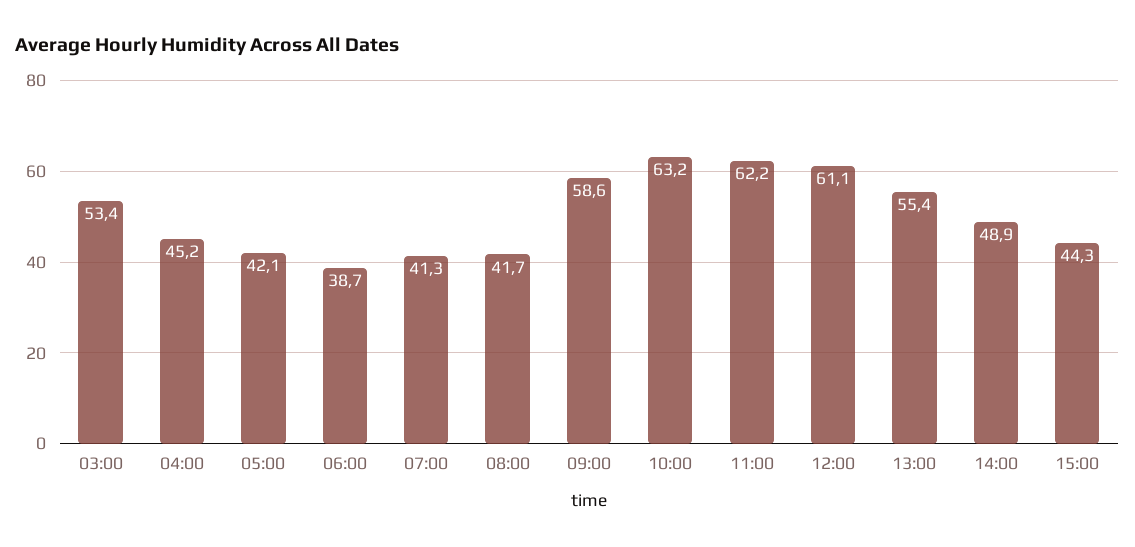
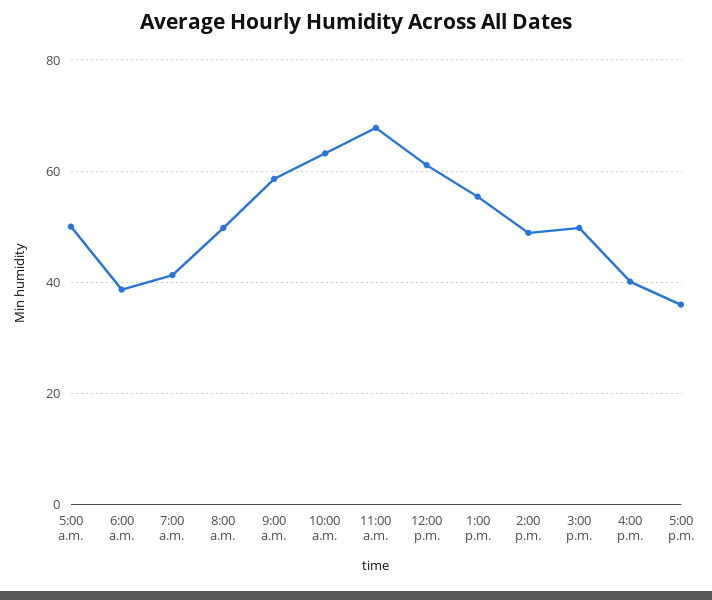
03:00: 53.4 -> none
04:00: 45.2 -> none
05:00: 42.1 -> 50
08:00: 41.7 -> 50
11:00: 62.2 -> 68
15:00: 44.3 -> 50
4:00 p.m.: none -> 40
5:00 p.m.: none -> 36

